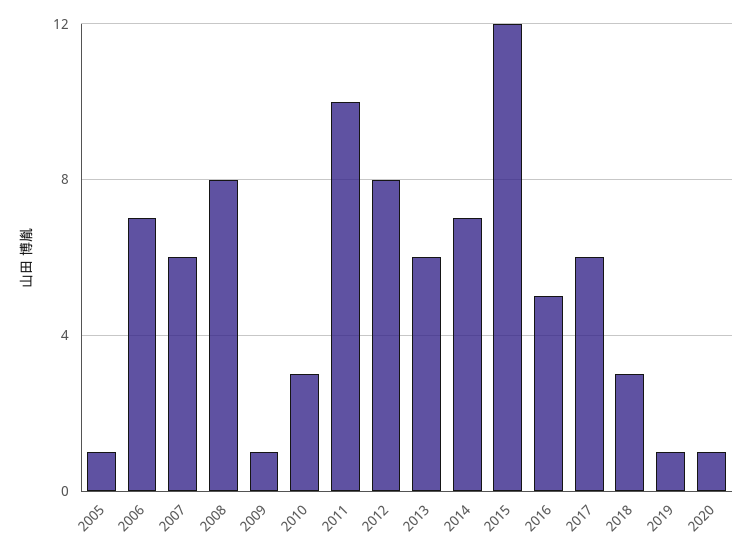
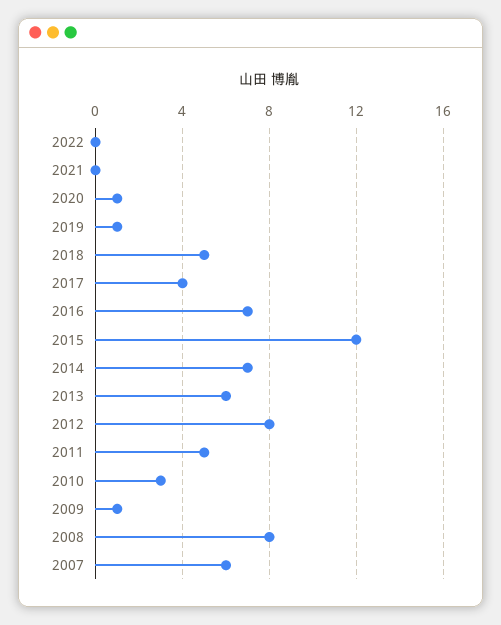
2005: 1 -> none
2006: 7 -> none
2011: 10 -> 5
2016: 5 -> 7
2017: 6 -> 4
2018: 3 -> 5
2022: none -> 0
2021: none -> 0

